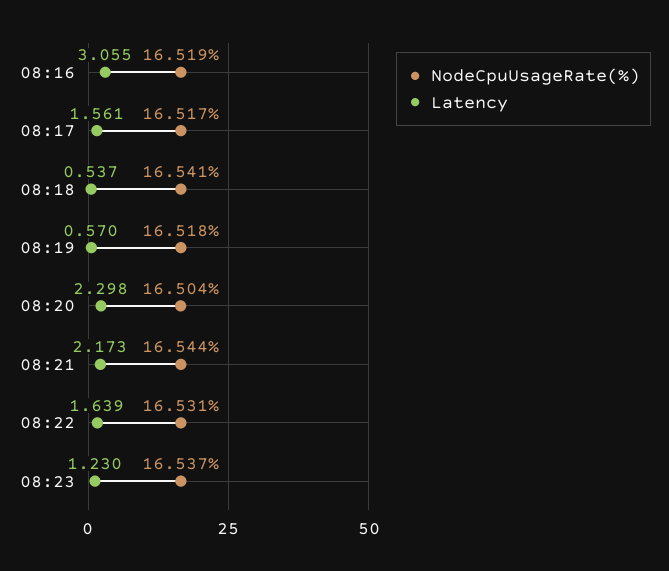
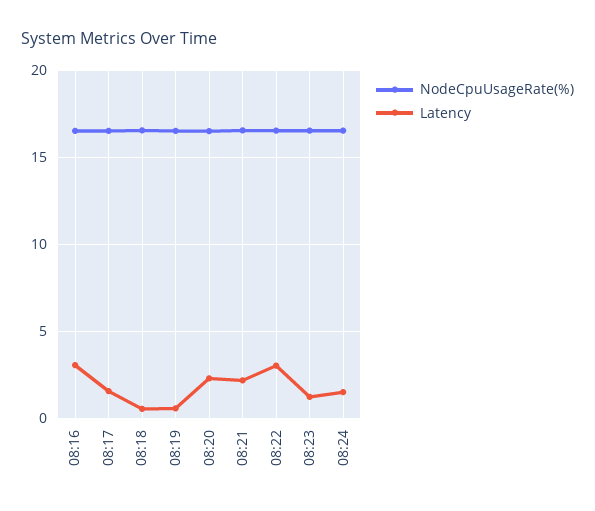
Latency, 08:22: 1.639 -> 3
NodeCpuUsageRate(%), 08:24: none -> 16.5
Latency, 08:24: none -> 1.5

